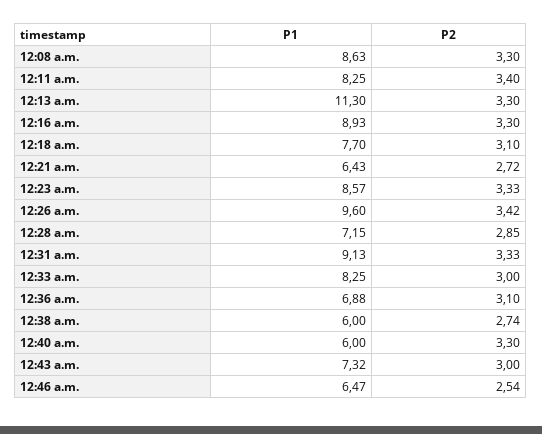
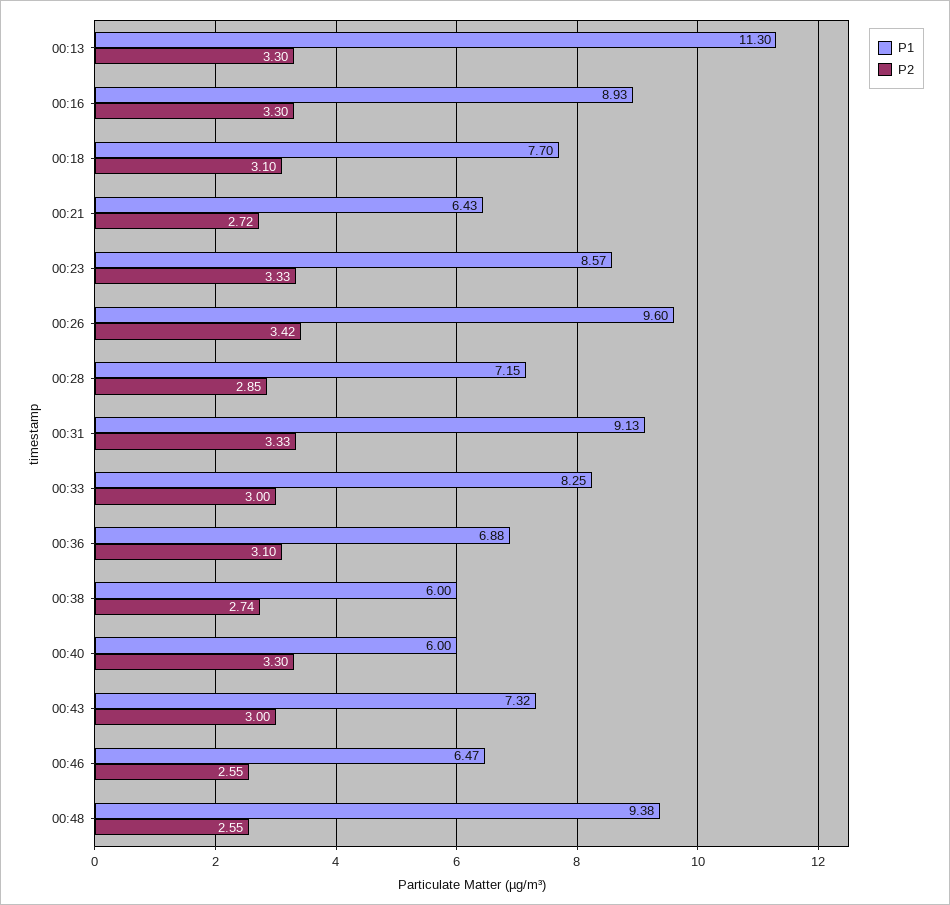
P1, 12:08 a.m.: 8.63 -> none
P2, 12:08 a.m.: 3.3 -> none
P1, 12:11 a.m.: 8.25 -> none
P2, 12:11 a.m.: 3.4 -> none
P2, 12:46 a.m.: 2.54 -> 2.55
P1, 00:48: none -> 9.38
P2, 00:48: none -> 2.55

